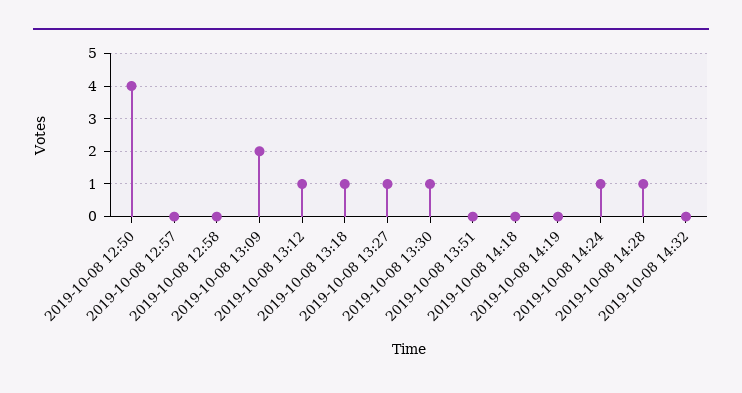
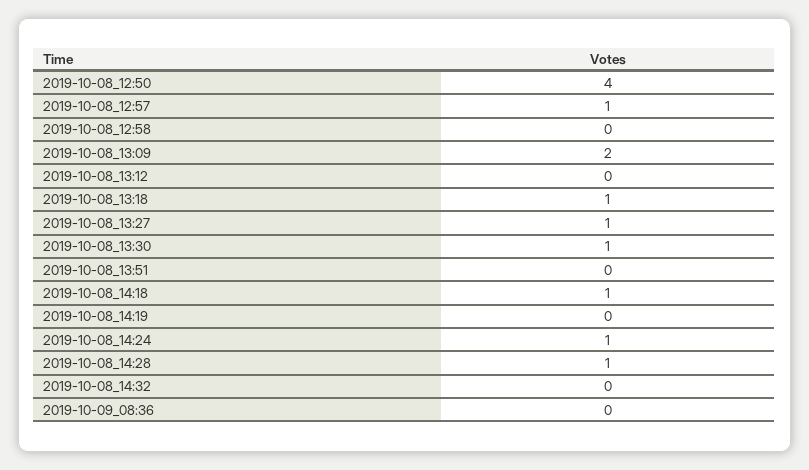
2019-10-08 12:57: 0 -> 1
2019-10-08 13:12: 1 -> 0
2019-10-08 14:18: 0 -> 1
2019-10-09_08:36: none -> 0

